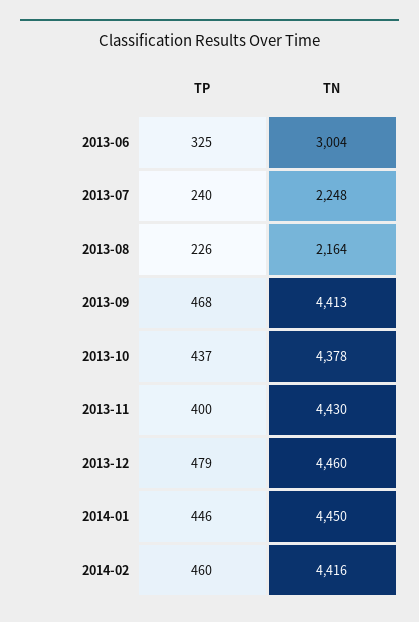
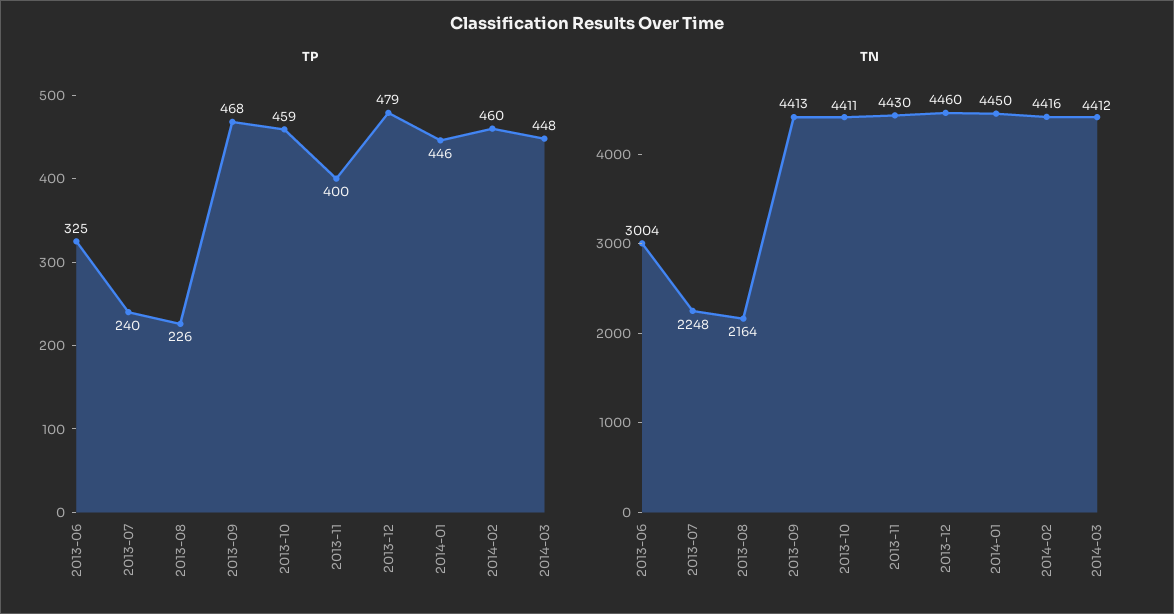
TP, 2013-10: 437 -> 459
TN, 2013-10: 4378 -> 4411
TP, 2014-03: none -> 448
TN, 2014-03: none -> 4412

